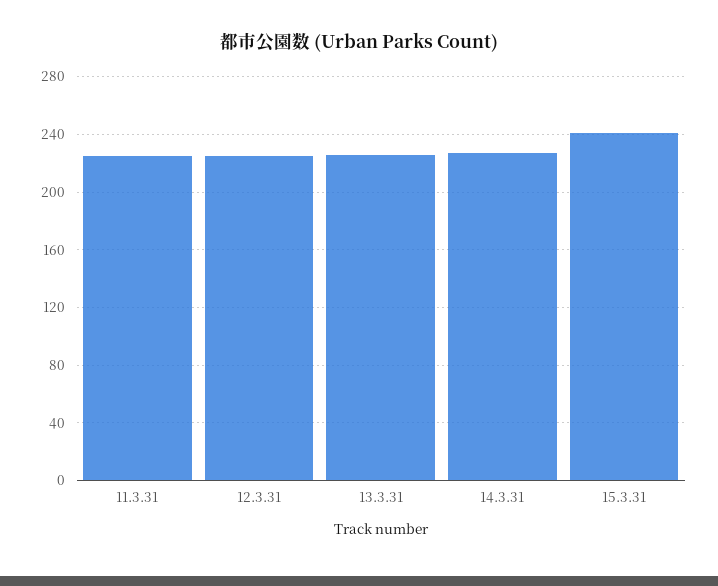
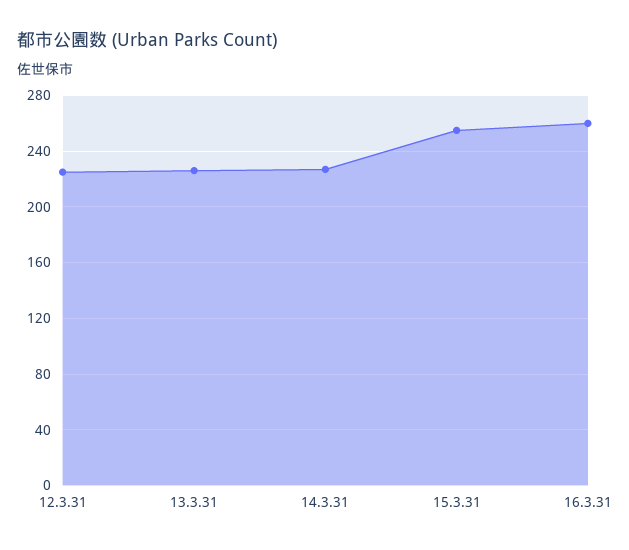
11.3.31: 225 -> none
15.3.31: 240 -> 255
16.3.31: none -> 260

